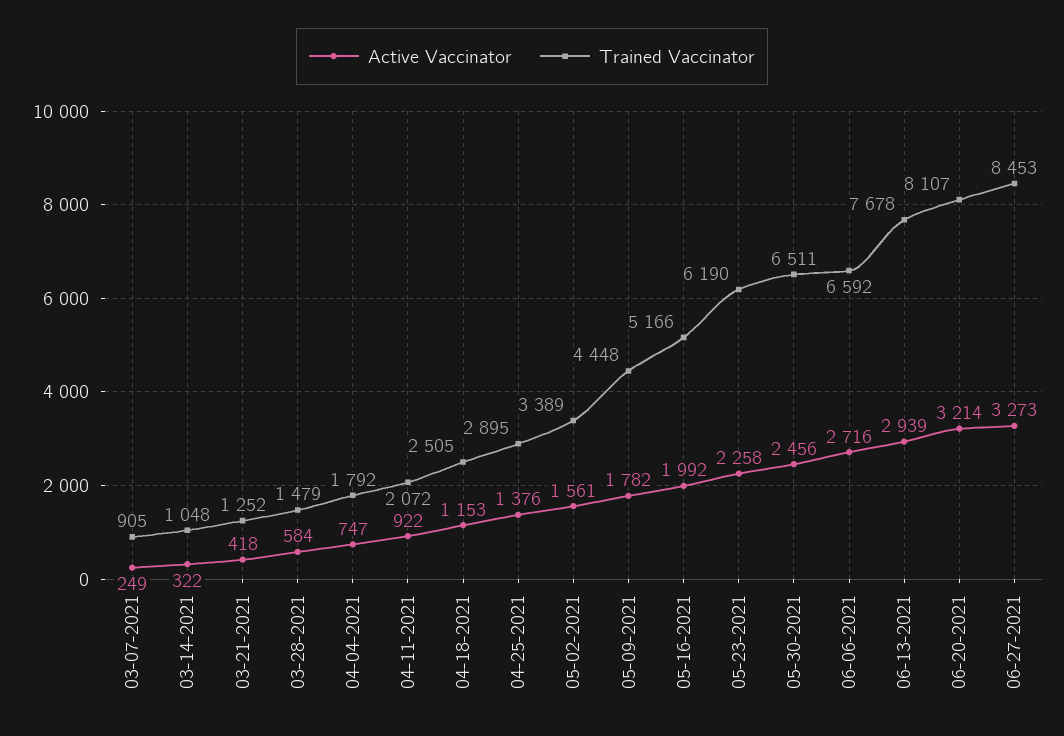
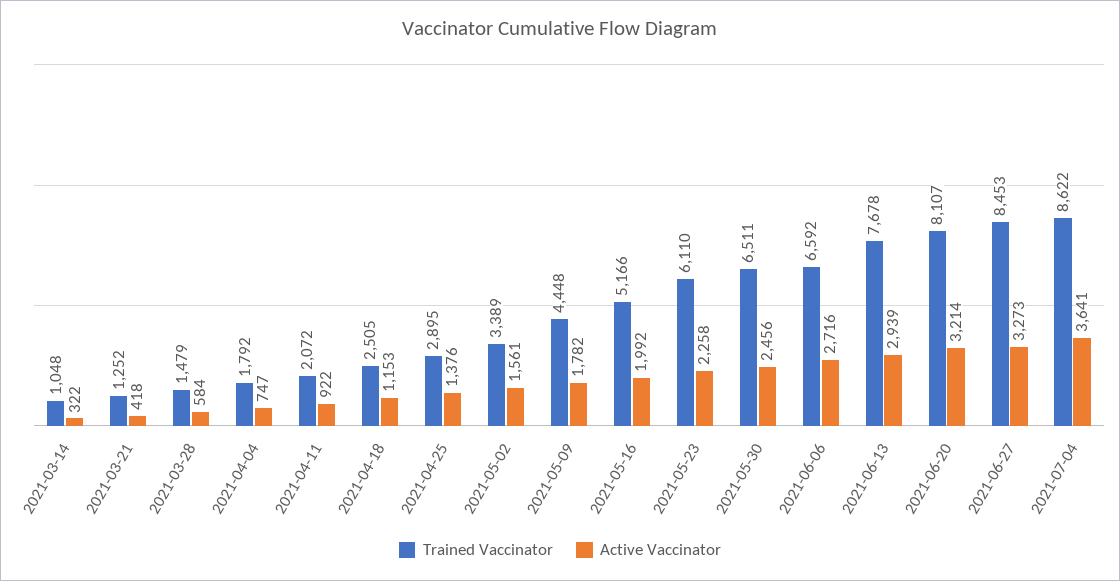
Active Vaccinator, 03-07-2021: 249 -> none
Trained Vaccinator, 03-07-2021: 905 -> none
Trained Vaccinator, 05-23-2021: 6190 -> 6110
Trained Vaccinator, 2021-07-04: none -> 8622
Active Vaccinator, 2021-07-04: none -> 3641

